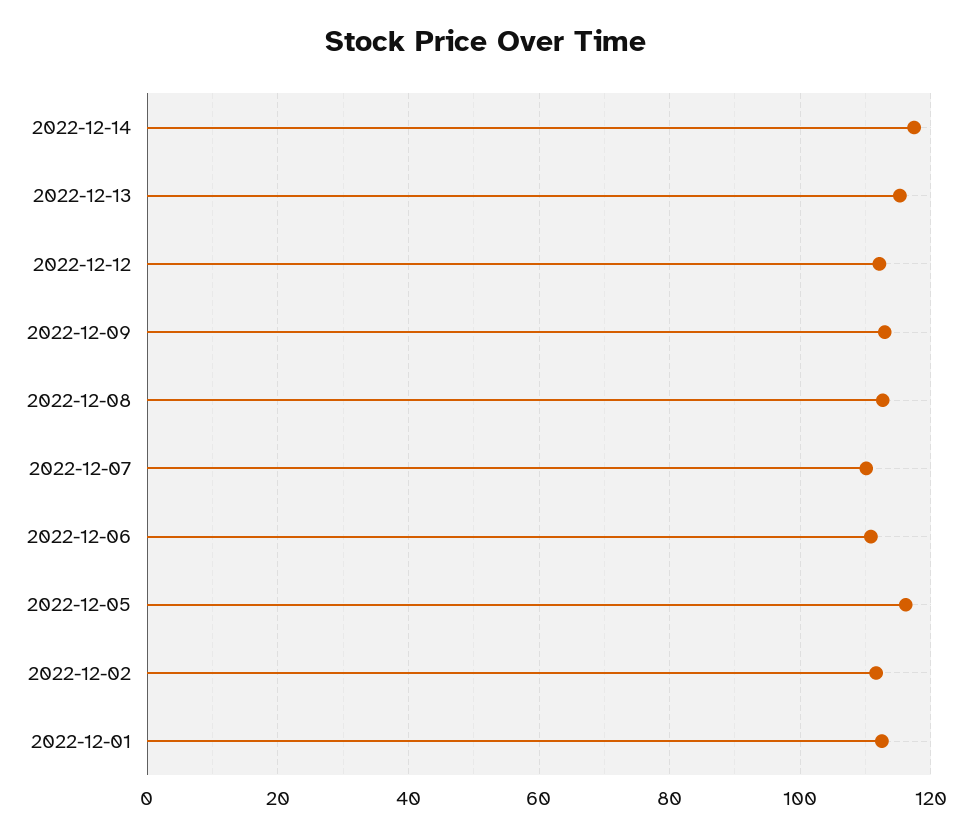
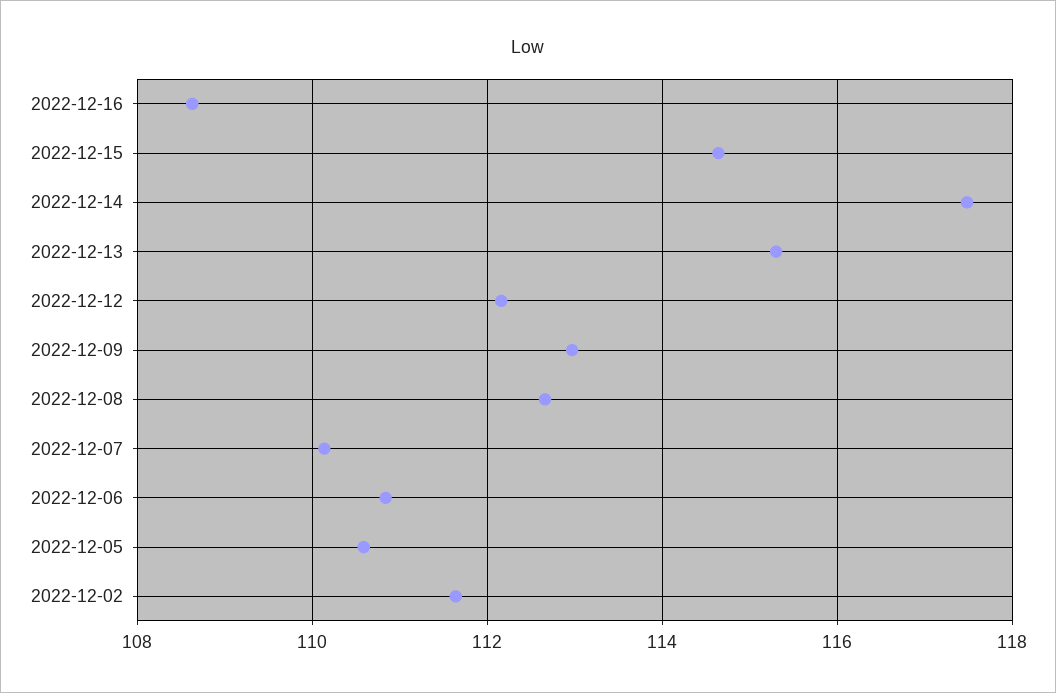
2022-12-05: 116 -> 110.6
2022-12-01: 112 -> none
2022-12-16: none -> 108.6
2022-12-15: none -> 114.6

